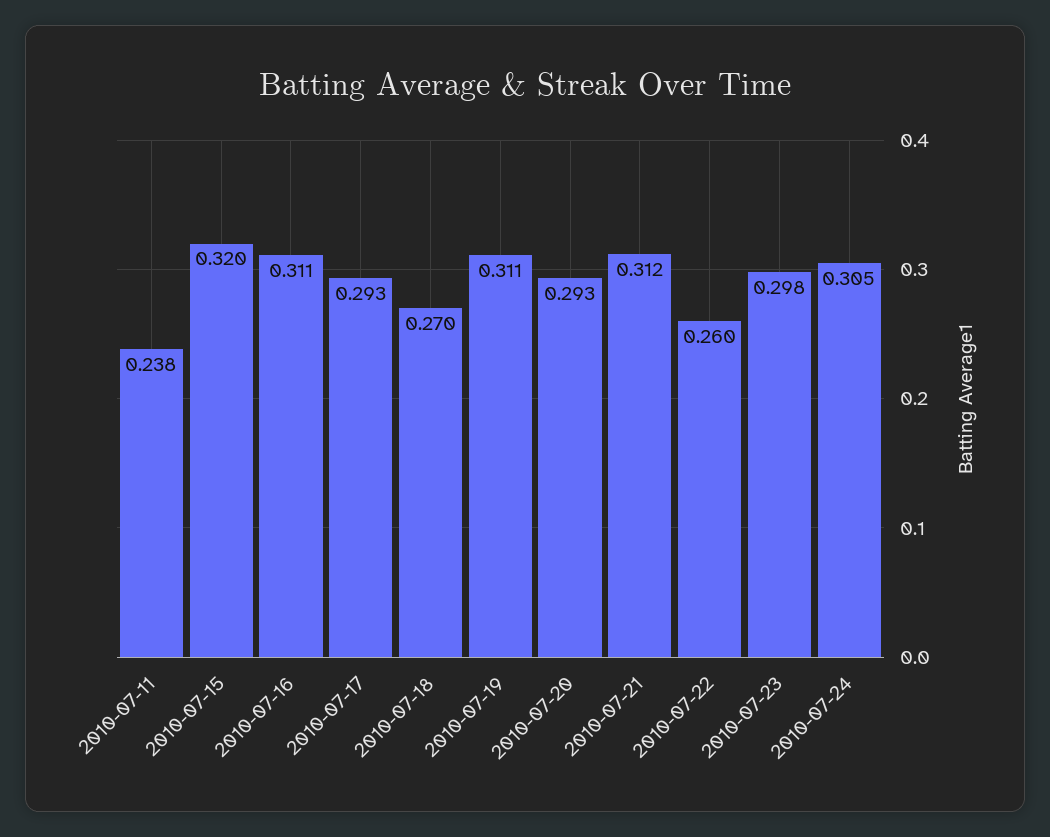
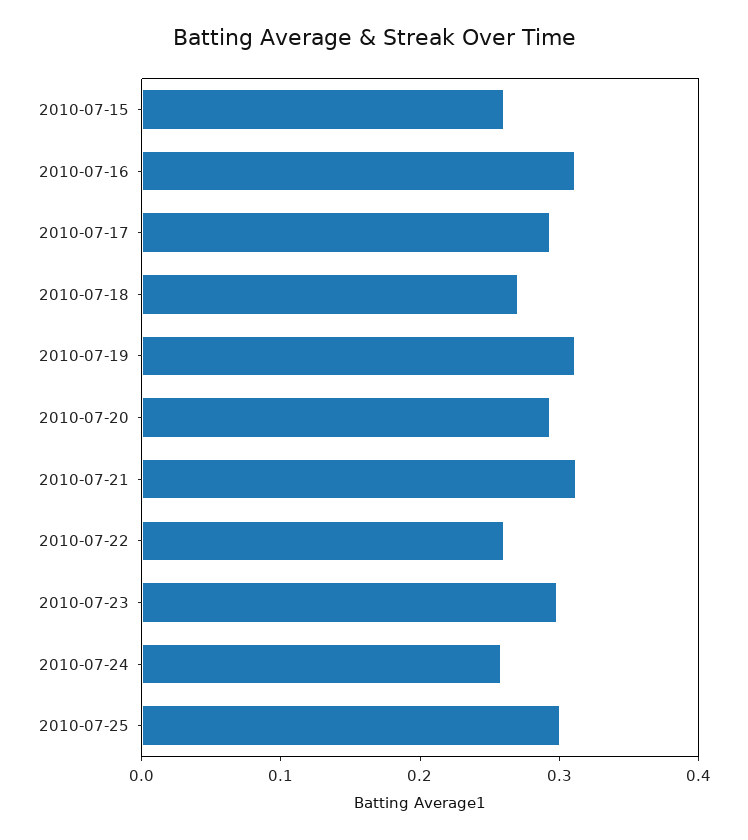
2010-07-11: 0.238 -> none
2010-07-15: 0.32 -> 0.26
2010-07-24: 0.305 -> 0.26
2010-07-25: none -> 0.3

